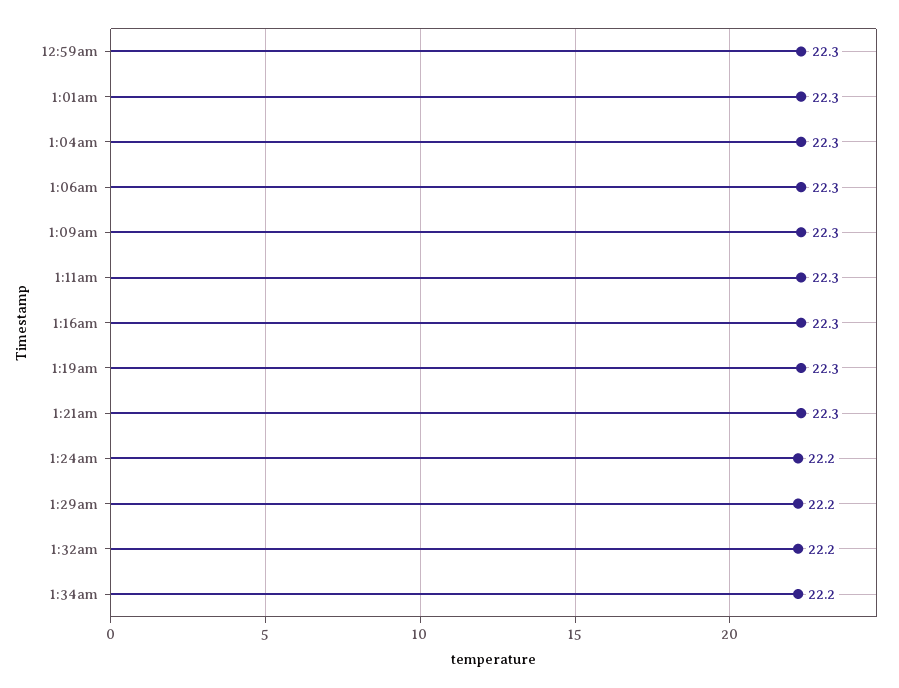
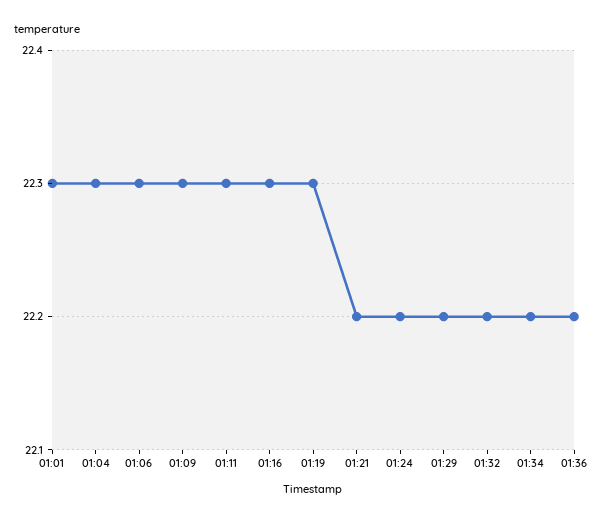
12:59am: 22.3 -> none
1:21am: 22.3 -> 22.2
01:36: none -> 22.2

